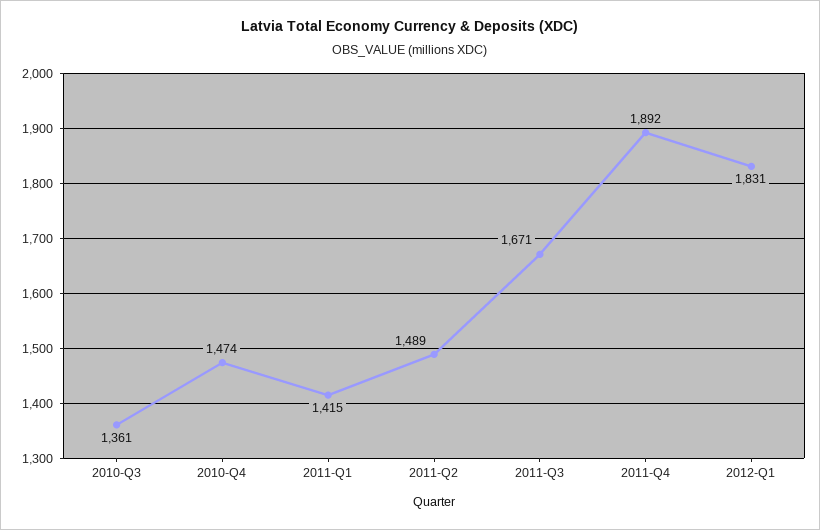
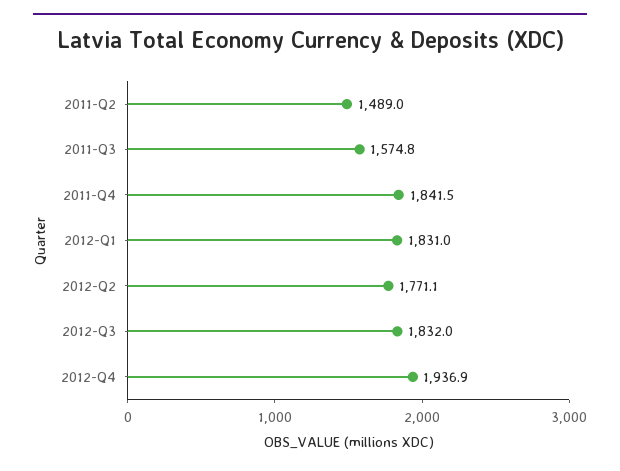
2010-Q3: 1361 -> none
2010-Q4: 1474 -> none
2011-Q1: 1415 -> none
2011-Q3: 1671 -> 1574.8
2011-Q4: 1892 -> 1841.5
2012-Q2: none -> 1771.1
2012-Q3: none -> 1832
2012-Q4: none -> 1936.9

